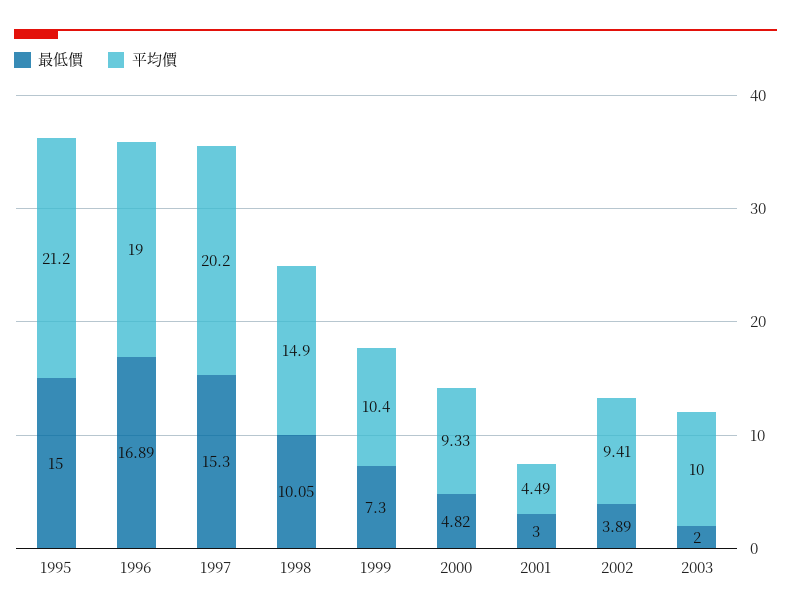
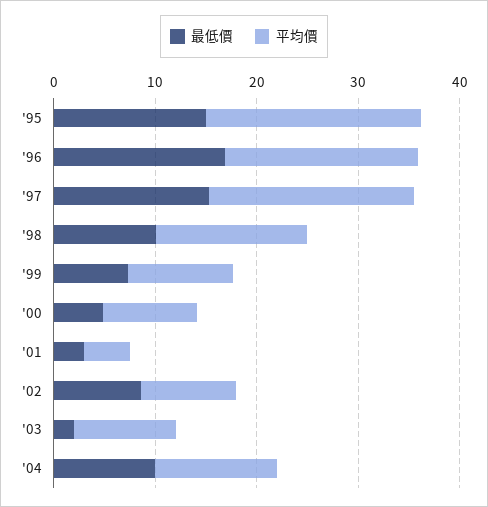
最低價, 2002: 3.89 -> 8
最低價, '04: none -> 10
平均價, '04: none -> 12

